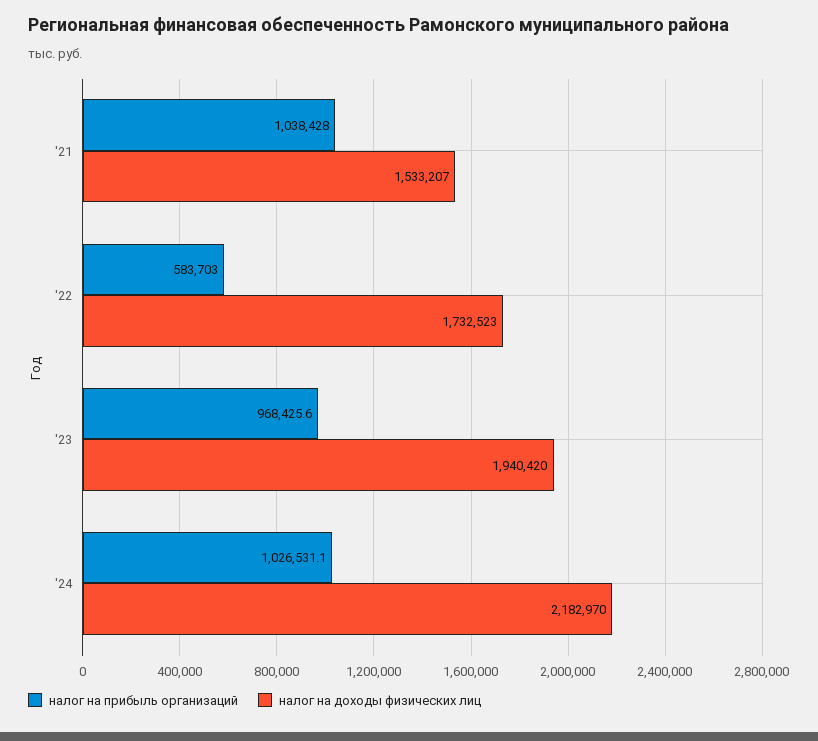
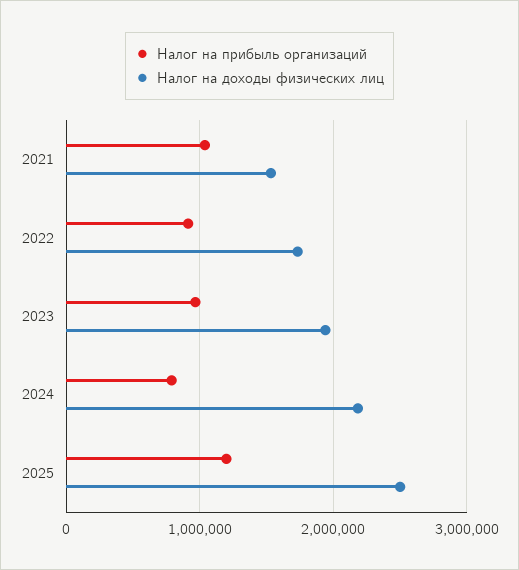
налог на прибыль организаций, '22: 583703 -> 900000
налог на прибыль организаций, '24: 1026531.1 -> 800000
налог на прибыль организаций, 2025: none -> 1200000
налог на доходы физических лиц, 2025: none -> 2500000

